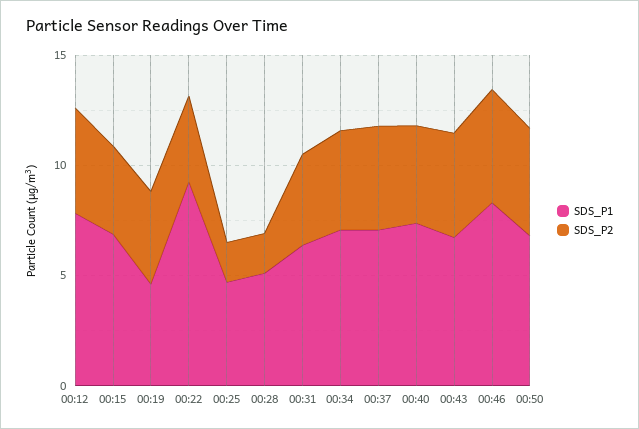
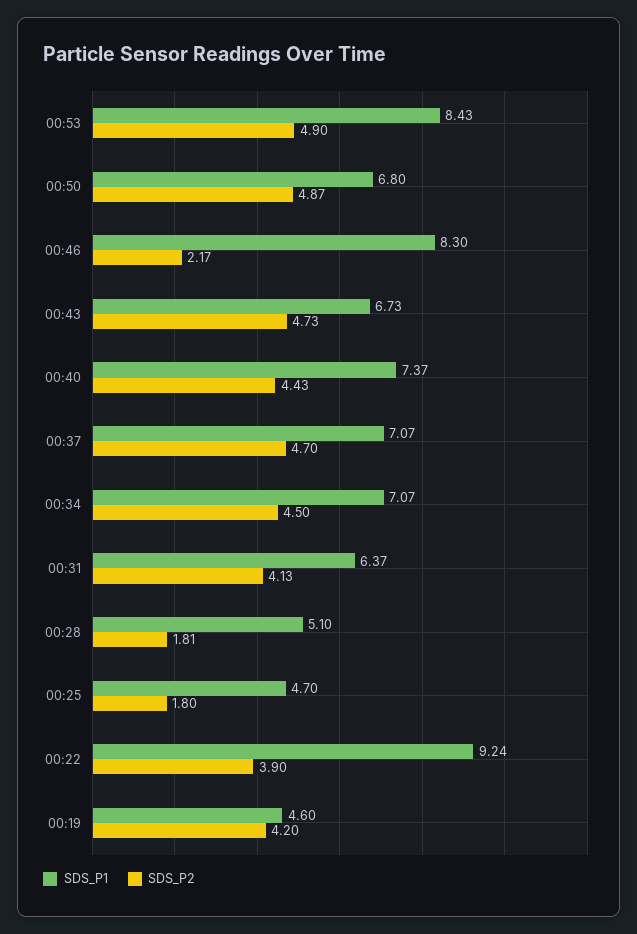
SDS_P1, 00:12: 8 -> none
SDS_P2, 00:12: 5 -> none
SDS_P1, 00:15: 7 -> none
SDS_P2, 00:15: 4 -> none
SDS_P2, 00:46: 5 -> 2.17
SDS_P1, 00:53: none -> 8.43
SDS_P2, 00:53: none -> 4.9

